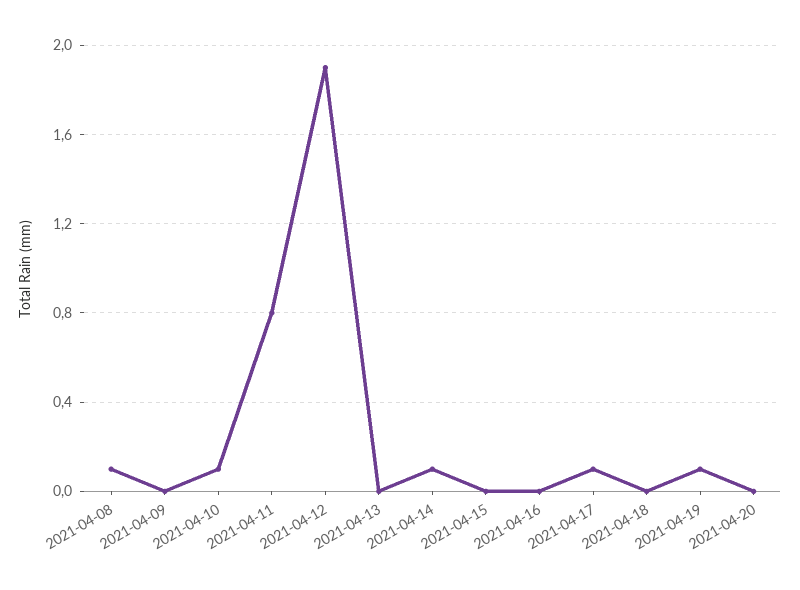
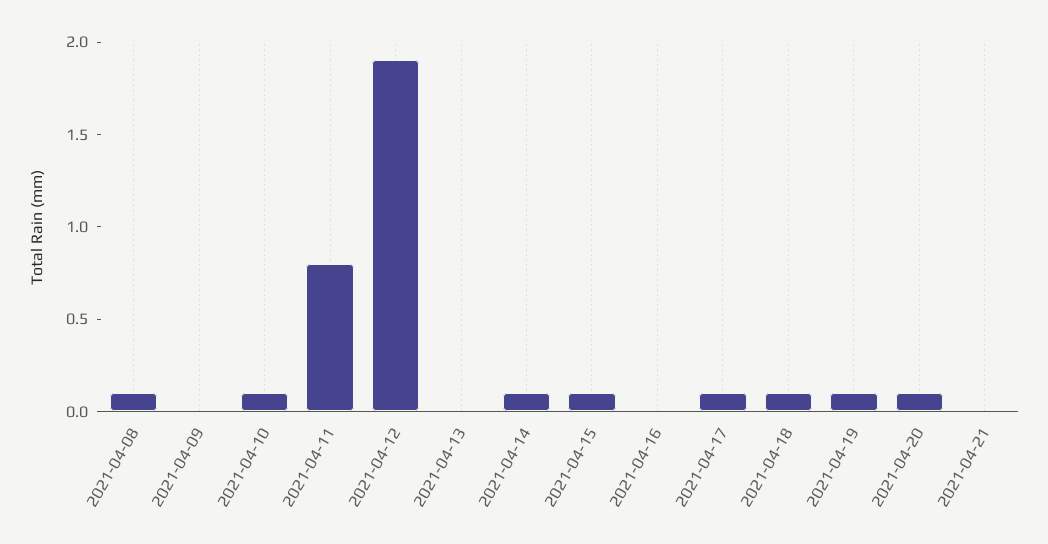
2021-04-15: 0 -> 0.1
2021-04-18: 0 -> 0.1
2021-04-20: 0 -> 0.1
2021-04-21: none -> 0

